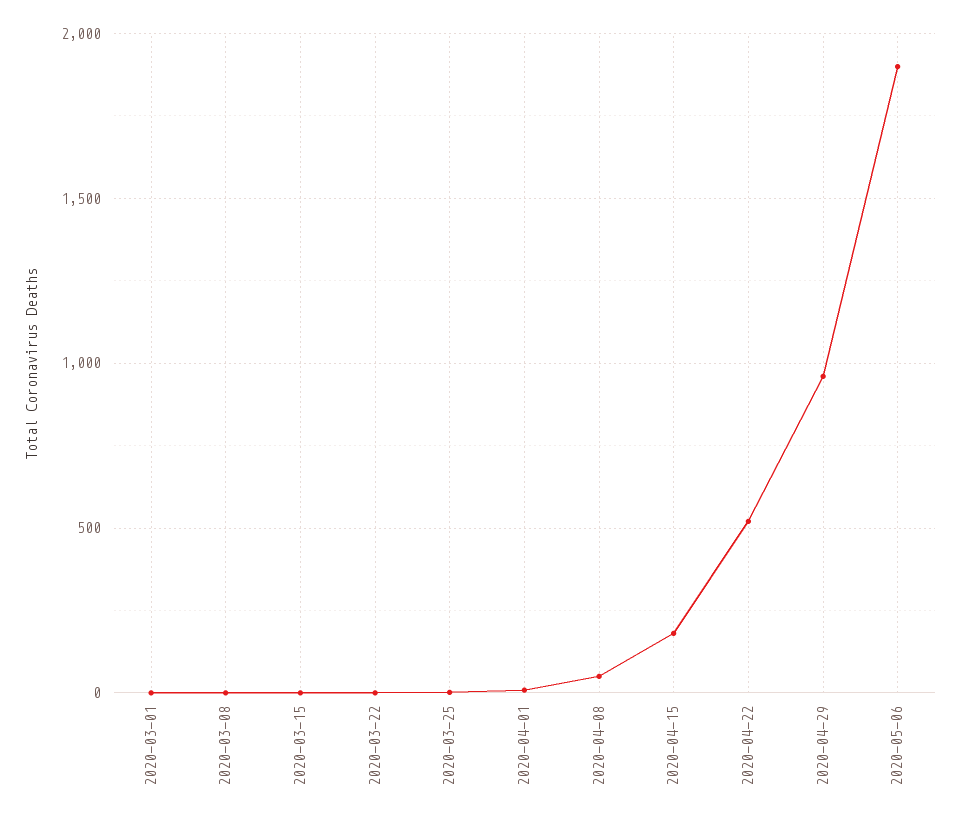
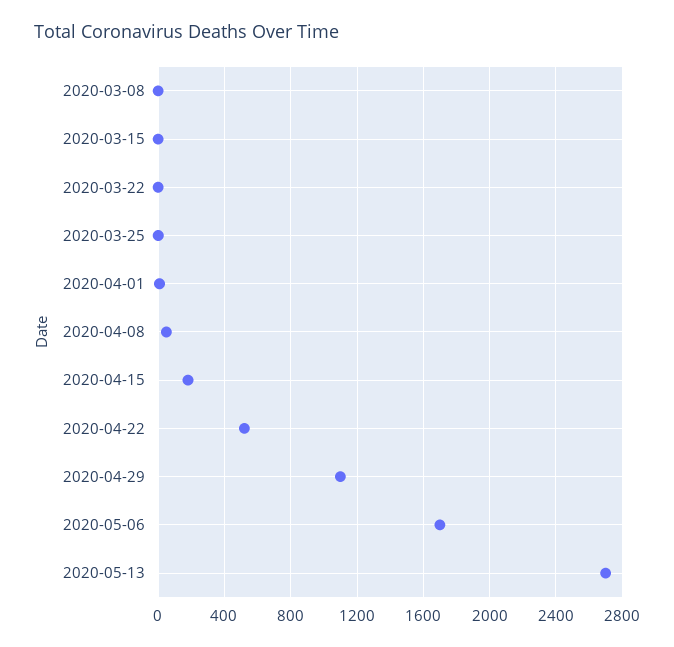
2020-03-01: 0 -> none
2020-04-29: 950 -> 1100
2020-05-06: 1900 -> 1700
2020-05-13: none -> 2700

